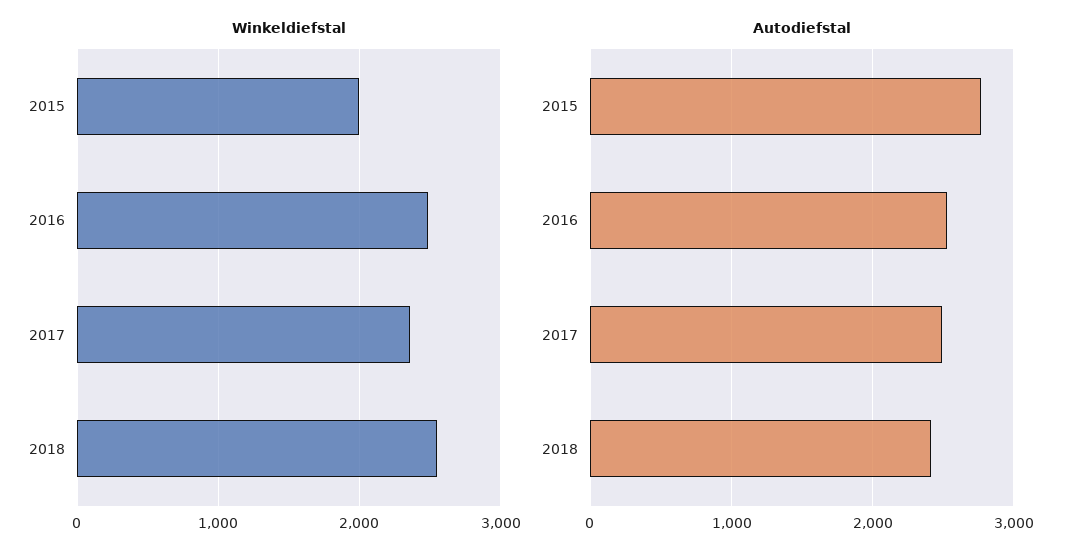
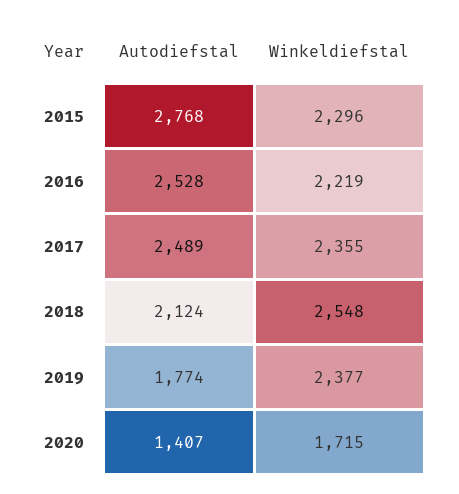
Winkeldiefstal, 2015: 2000 -> 2296
Winkeldiefstal, 2016: 2500 -> 2219
Autodiefstal, 2018: 2400 -> 2124
Autodiefstal, 2019: none -> 1774
Winkeldiefstal, 2019: none -> 2377
Autodiefstal, 2020: none -> 1407
Winkeldiefstal, 2020: none -> 1715

